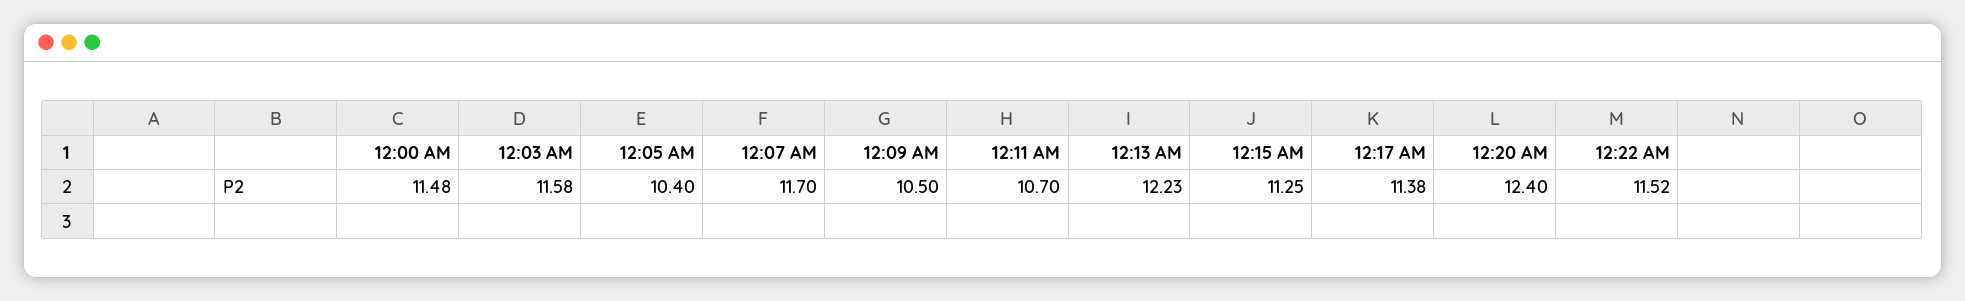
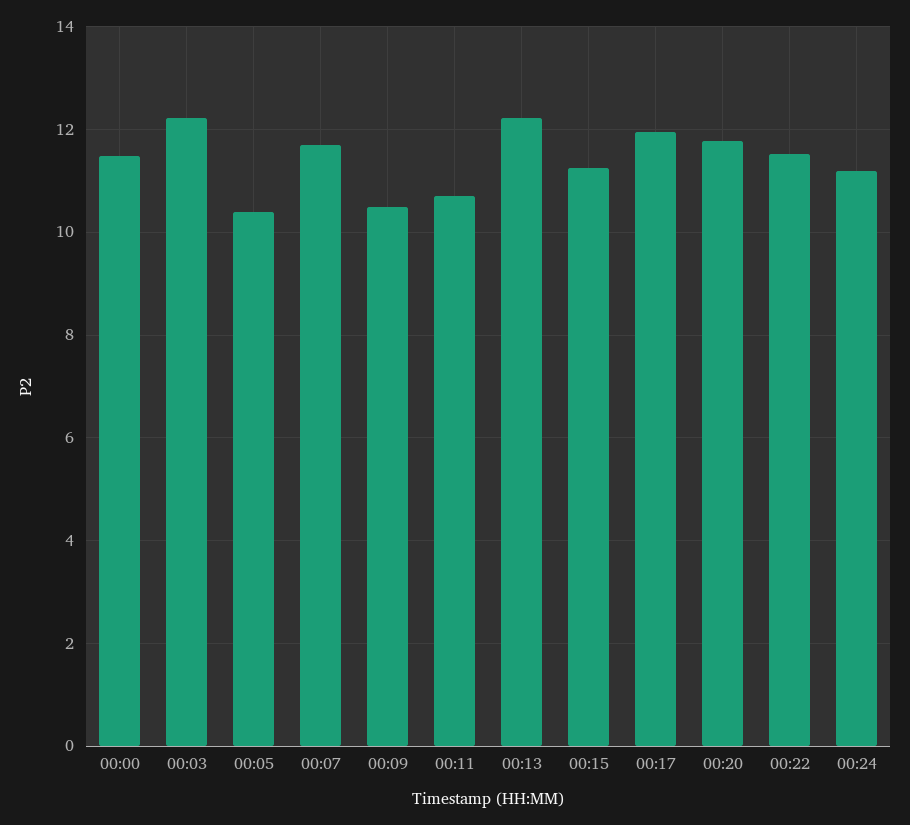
12:03 AM: 11.58 -> 12.2
12:17 AM: 11.38 -> 12
12:20 AM: 12.4 -> 11.8
00:24: none -> 11.2

